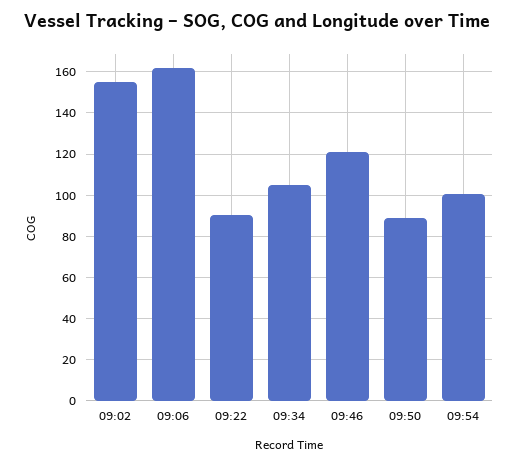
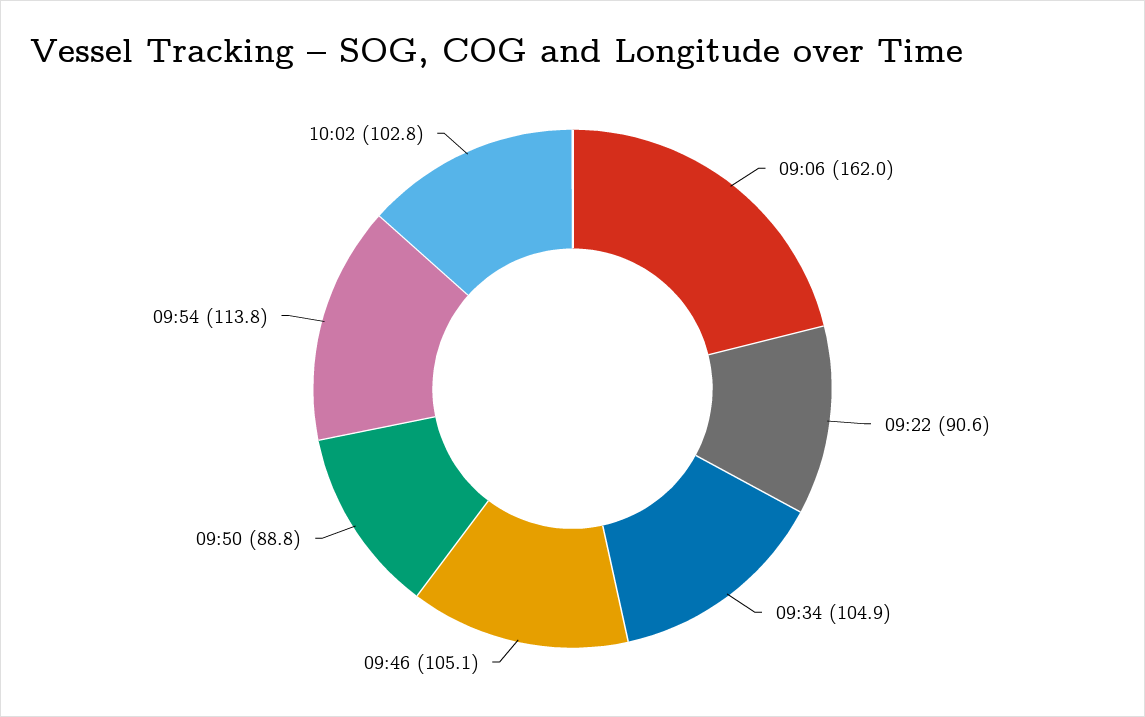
09:02: 155 -> none
09:46: 120 -> 105.1
09:54: 100 -> 113.8
10:02: none -> 102.8

